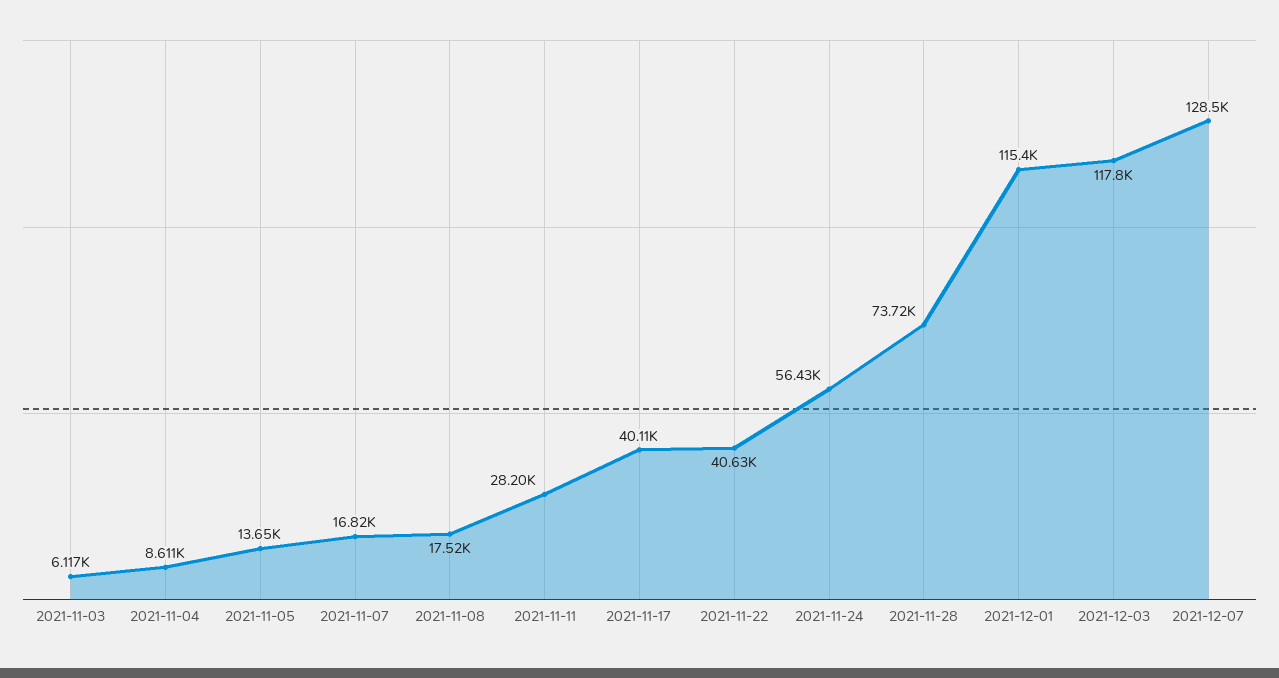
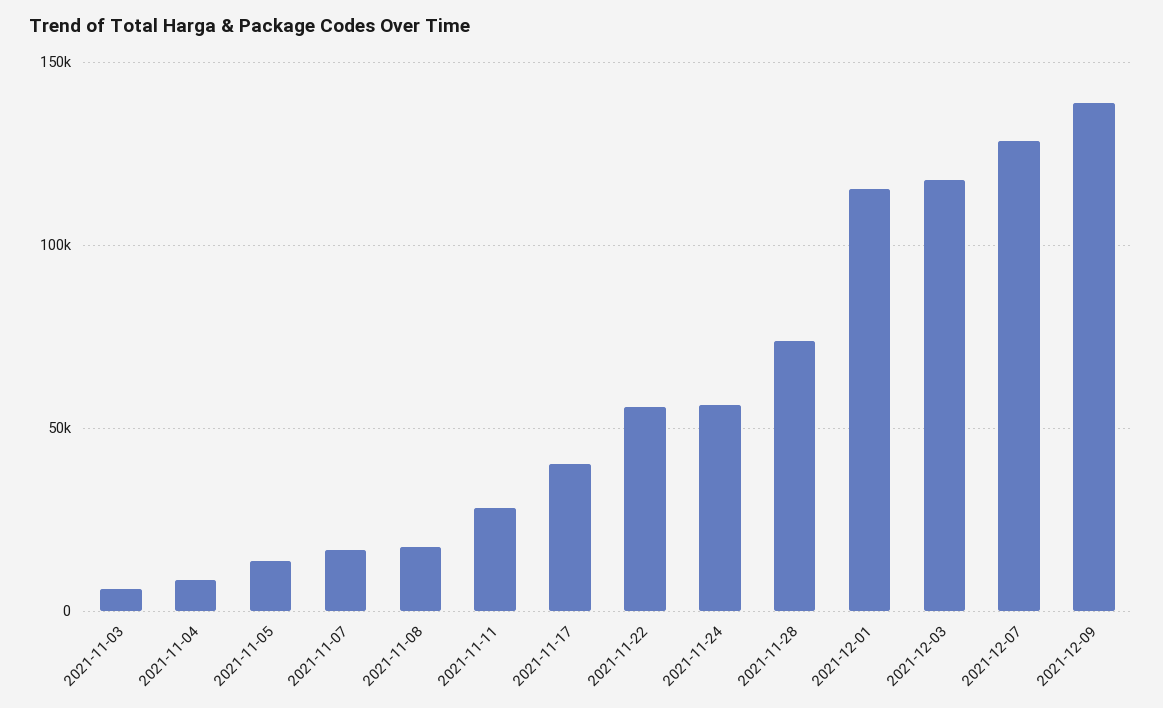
2021-11-22: 40630 -> 55000
2021-12-09: none -> 140000

